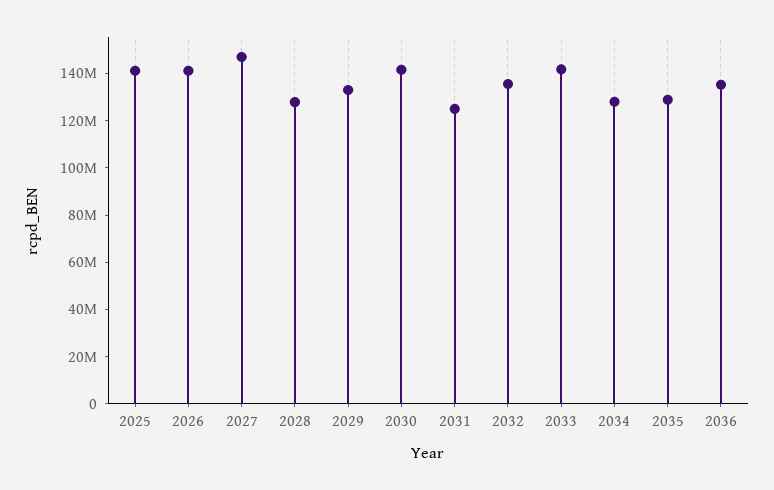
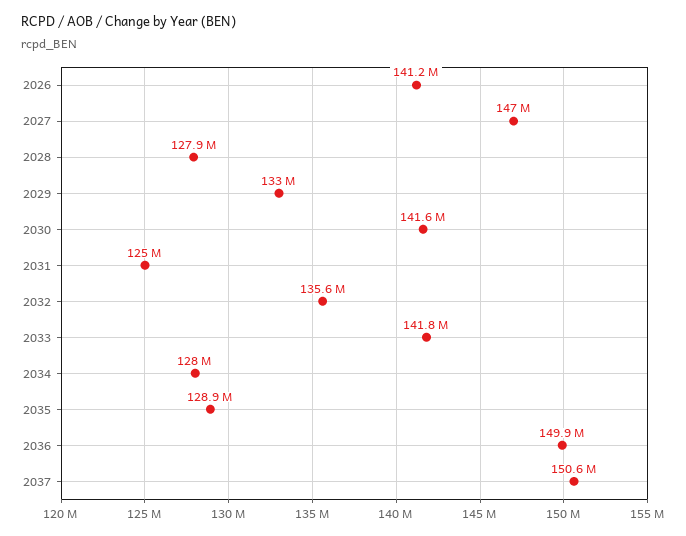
2025: 140000000 -> none
2036: 135000000 -> 149900000
2037: none -> 150600000

